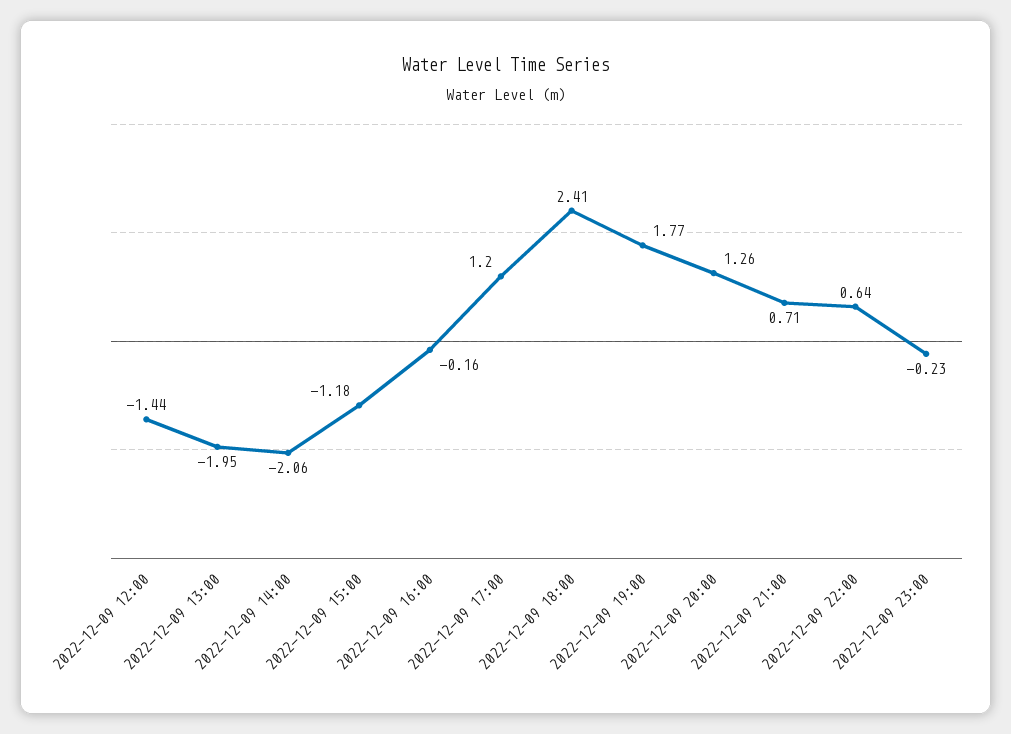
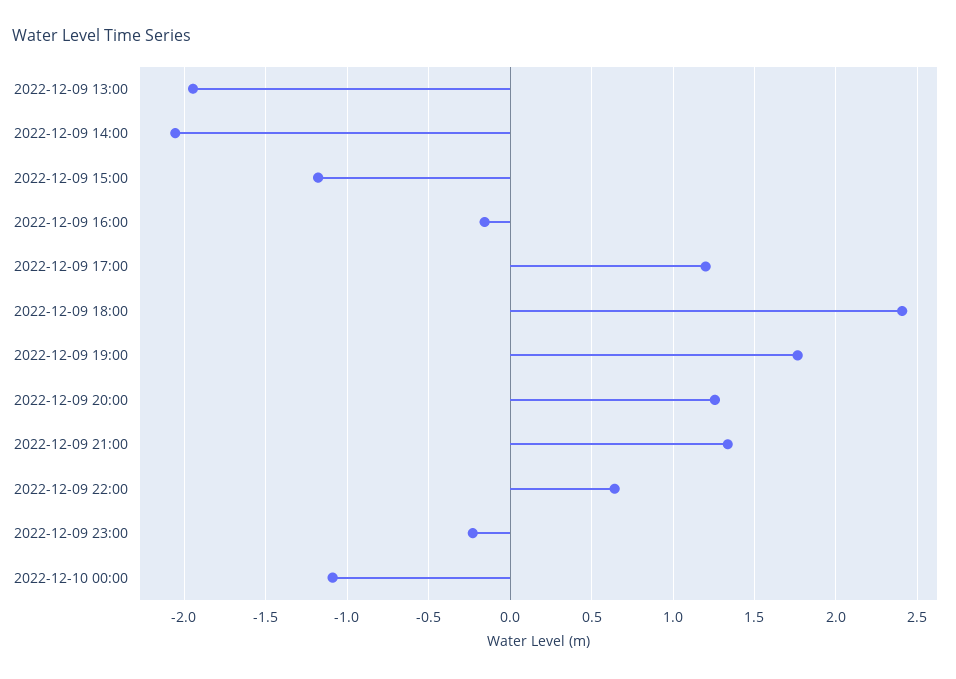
2022-12-09 12:00: -1.44 -> none
2022-12-09 21:00: 0.71 -> 1.35
2022-12-10 00:00: none -> -1.1

